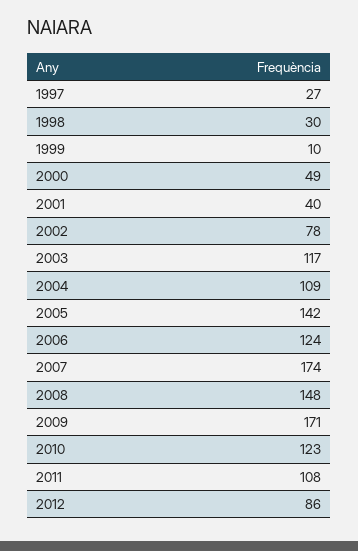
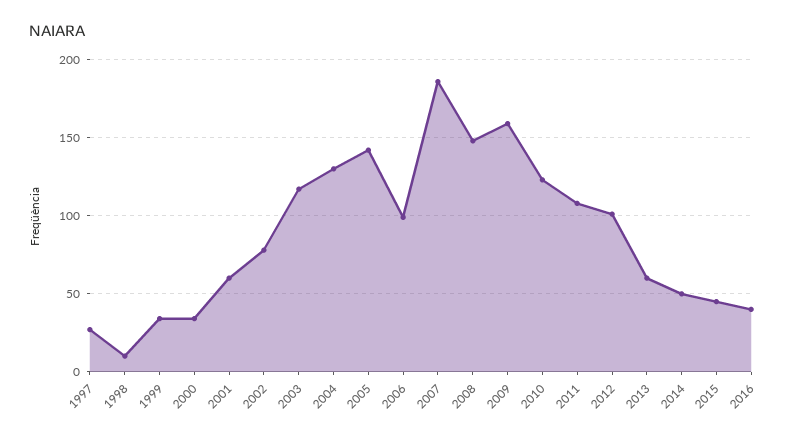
1998: 30 -> 10
1999: 10 -> 35
2000: 49 -> 35
2001: 40 -> 60
2004: 109 -> 130
2006: 124 -> 100
2007: 174 -> 185
2009: 171 -> 160
2012: 86 -> 100
2013: none -> 60
2014: none -> 50
2015: none -> 45
2016: none -> 40

